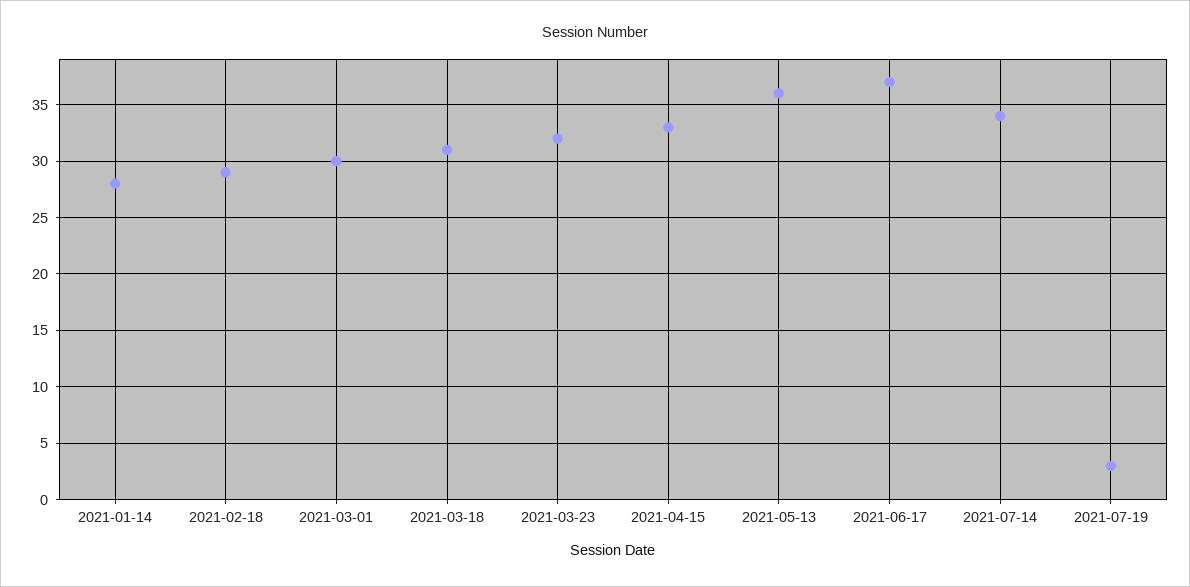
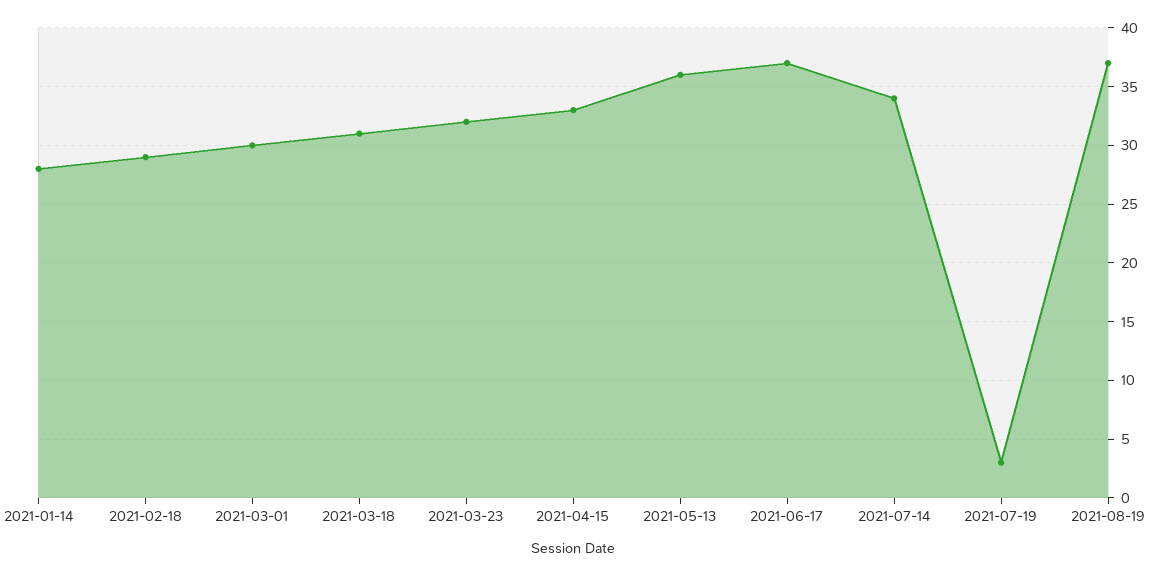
2021-08-19: none -> 37

